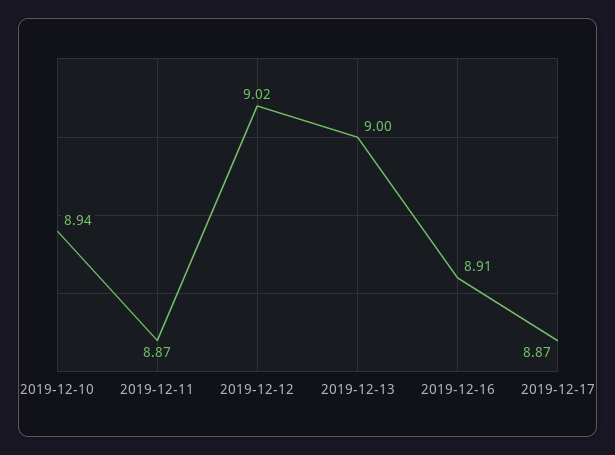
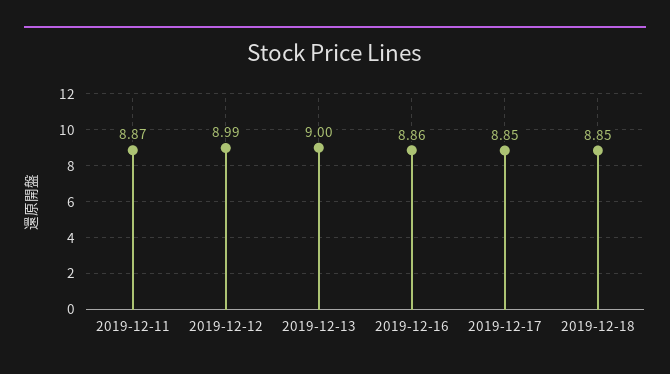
2019-12-10: 8.94 -> none
2019-12-12: 9.02 -> 8.99
2019-12-16: 8.91 -> 8.86
2019-12-17: 8.87 -> 8.85
2019-12-18: none -> 8.85

